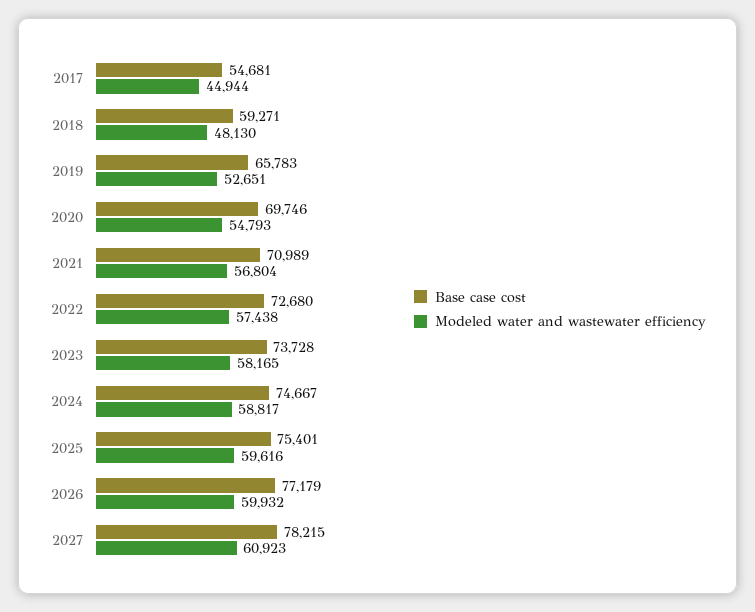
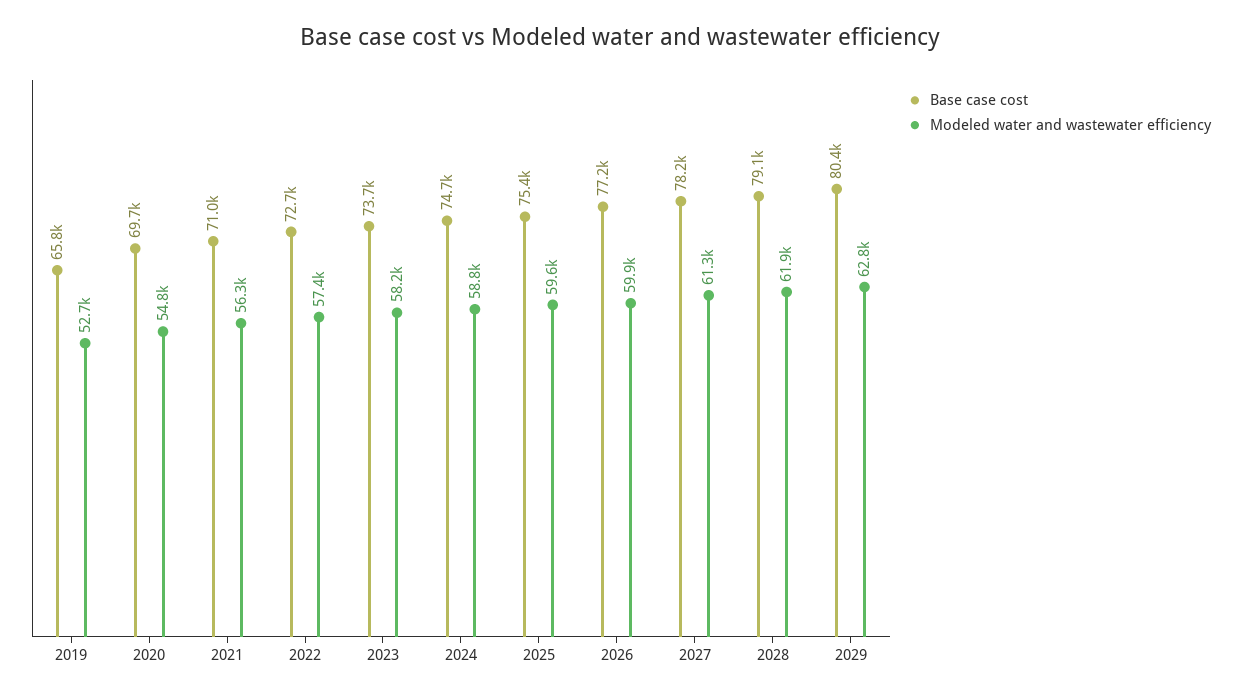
Base case cost, 2017: 54681 -> none
Modeled water and wastewater efficiency, 2017: 44944 -> none
Base case cost, 2018: 59271 -> none
Modeled water and wastewater efficiency, 2018: 48130 -> none
Modeled water and wastewater efficiency, 2021: 56804 -> 56300
Modeled water and wastewater efficiency, 2027: 60923 -> 61300
Base case cost, 2028: none -> 79100
Modeled water and wastewater efficiency, 2028: none -> 61900
Base case cost, 2029: none -> 80400
Modeled water and wastewater efficiency, 2029: none -> 62800

